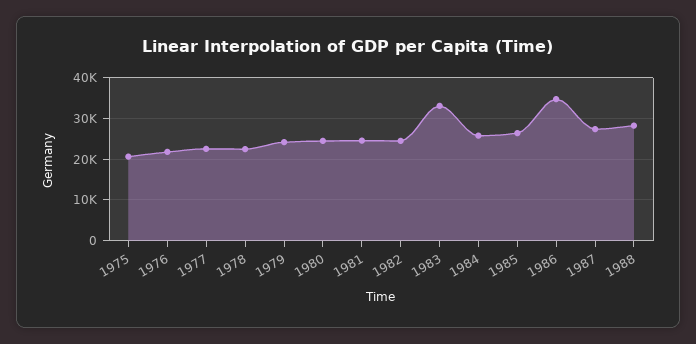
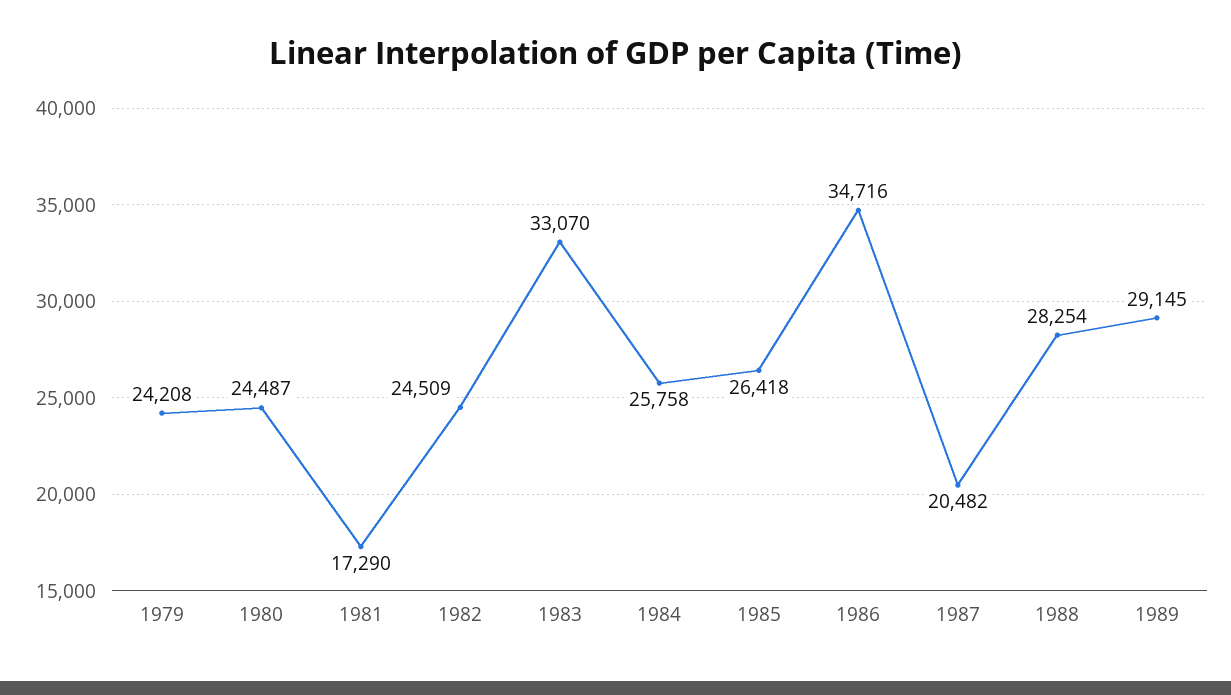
1975: 20000 -> none
1976: 22000 -> none
1977: 22000 -> none
1978: 22000 -> none
1981: 24000 -> 17290
1987: 28000 -> 20482
1989: none -> 29145

